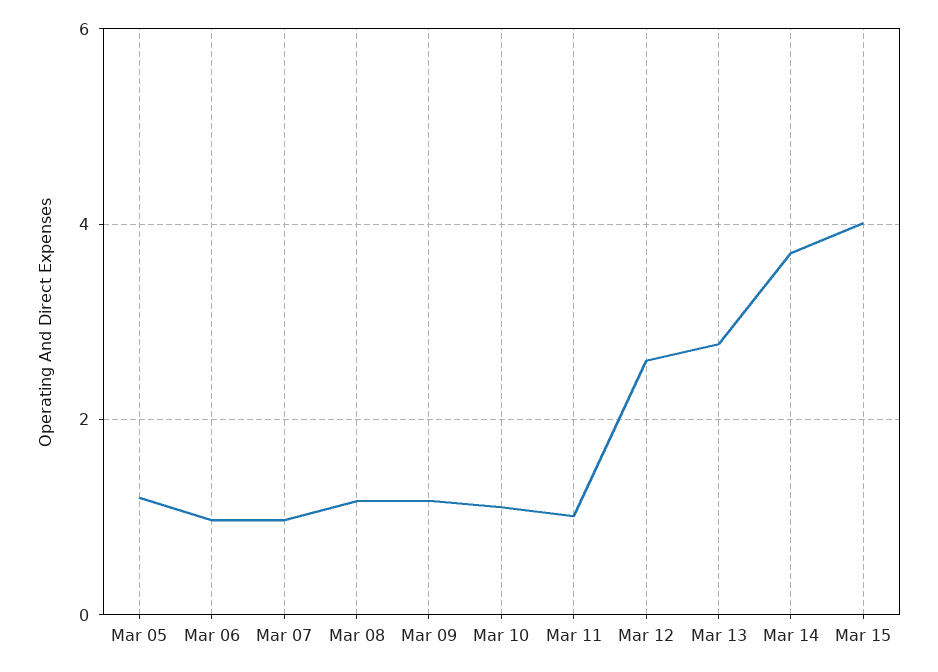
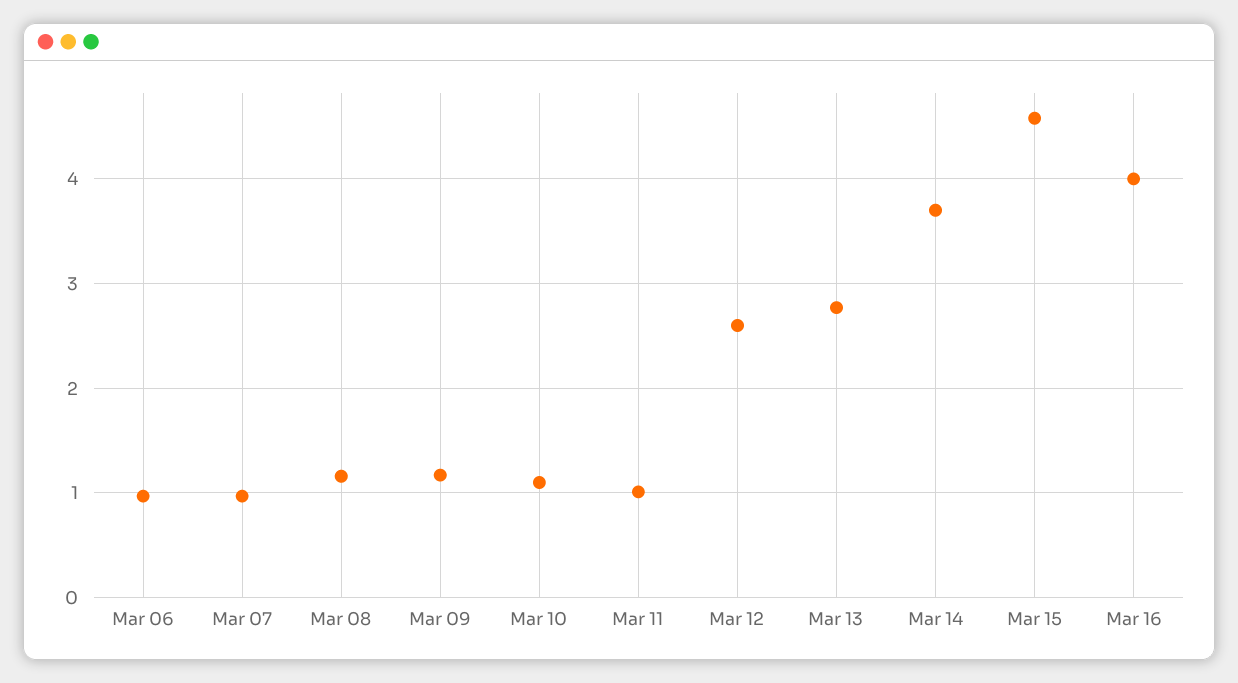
Mar 05: 1.2 -> none
Mar 15: 4 -> 4.6
Mar 16: none -> 4

